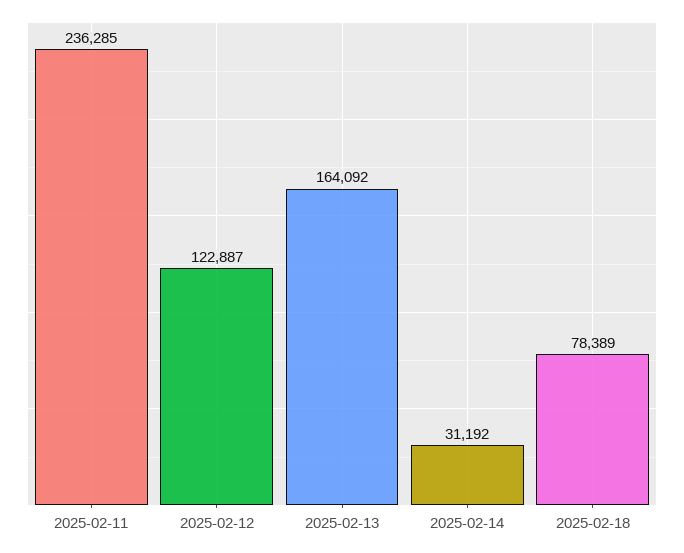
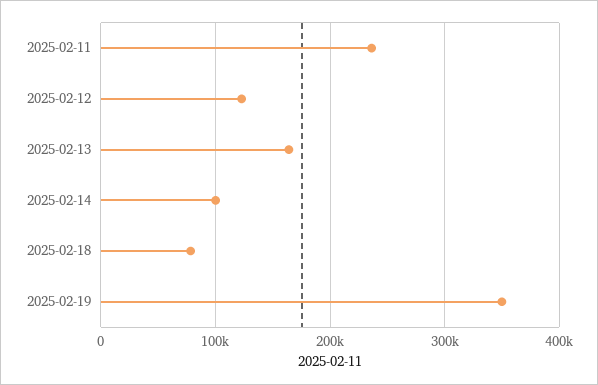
2025-02-14: 31192 -> 100000
2025-02-19: none -> 350000

